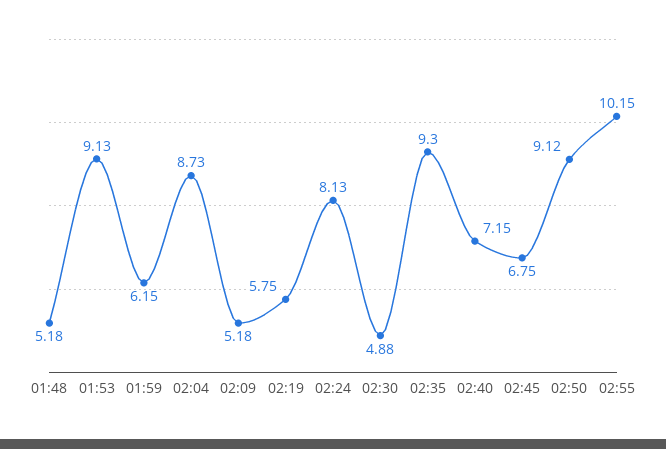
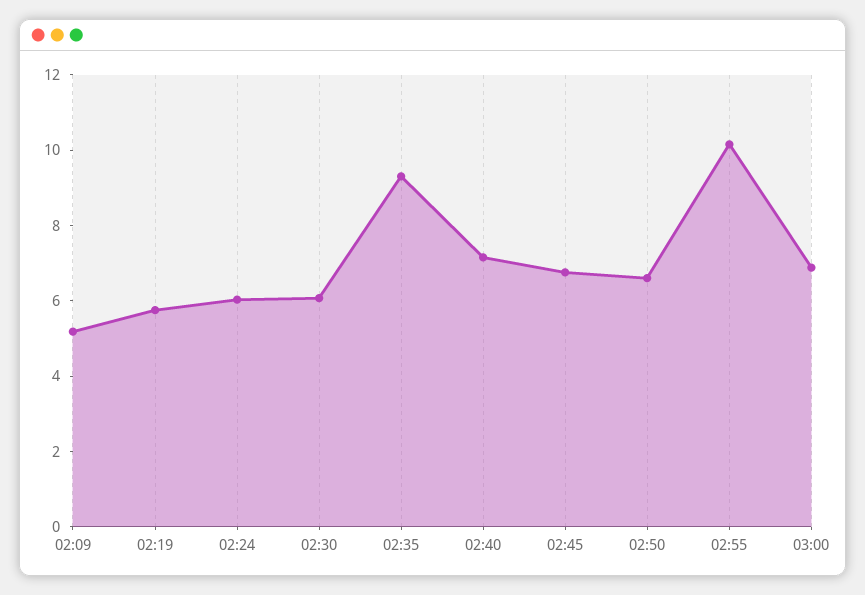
01:48: 5.18 -> none
01:53: 9.13 -> none
01:59: 6.15 -> none
02:04: 8.73 -> none
02:24: 8.13 -> 6
02:30: 4.88 -> 6
02:50: 9.12 -> 6.5
03:00: none -> 7

